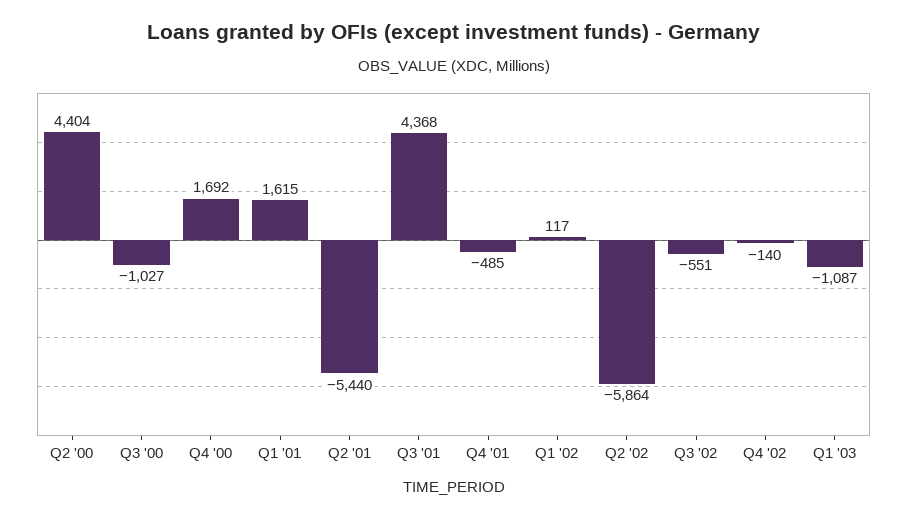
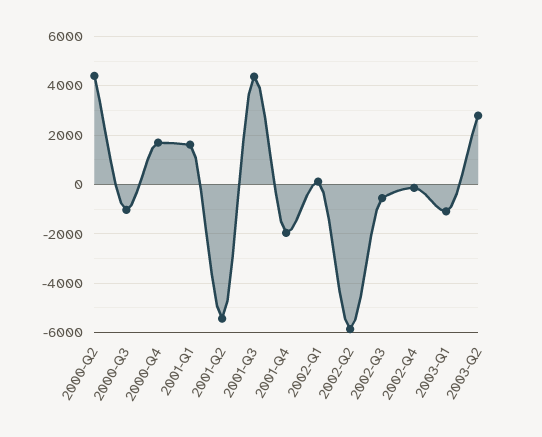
Q4 '01: -485 -> -2000
2003-Q2: none -> 2750

